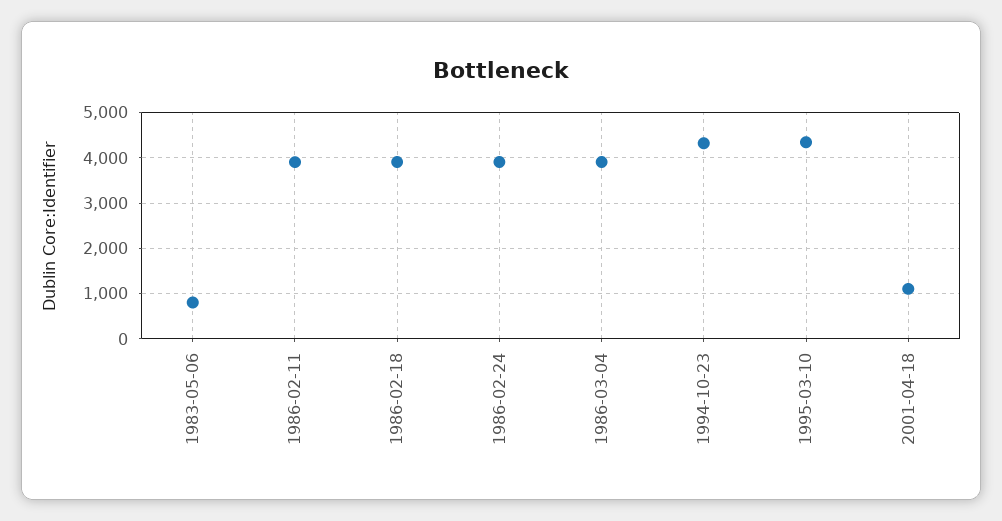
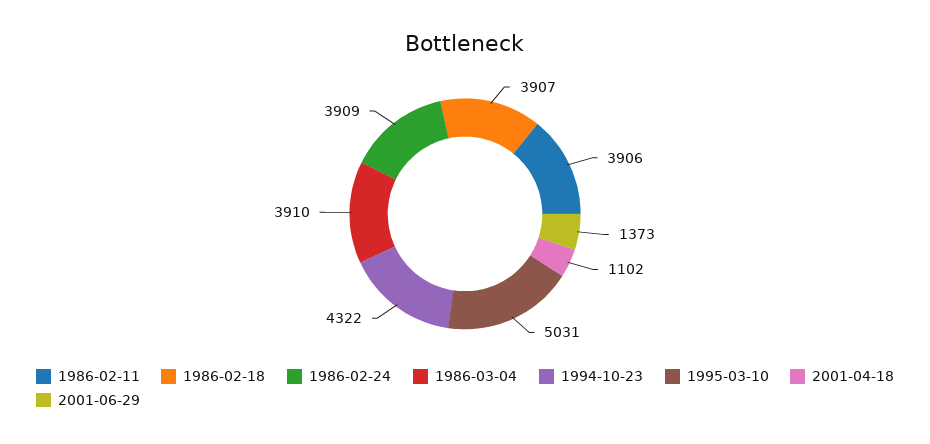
1983-05-06: 800 -> none
1995-03-10: 4400 -> 5031
2001-06-29: none -> 1373

